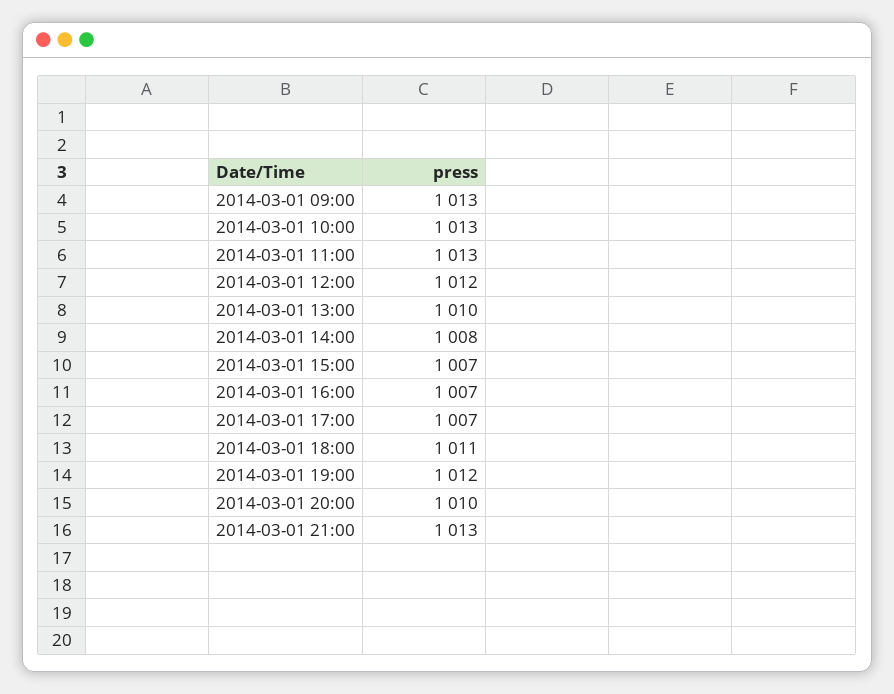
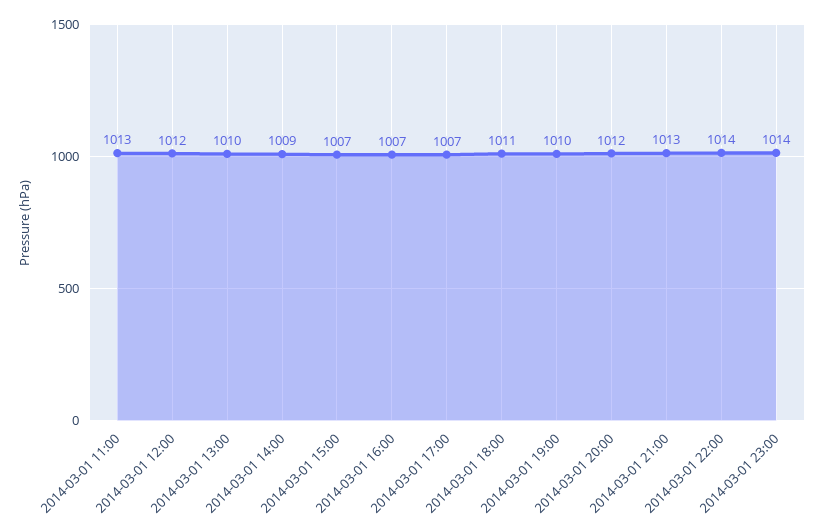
2014-03-01 09:00: 1013 -> none
2014-03-01 10:00: 1013 -> none
2014-03-01 14:00: 1008 -> 1009
2014-03-01 19:00: 1012 -> 1010
2014-03-01 20:00: 1010 -> 1012
2014-03-01 22:00: none -> 1014
2014-03-01 23:00: none -> 1014

